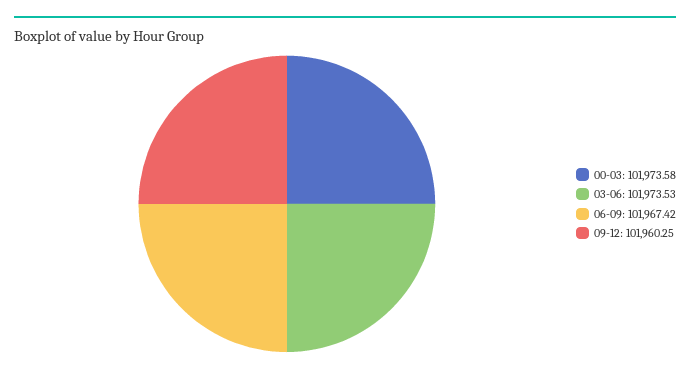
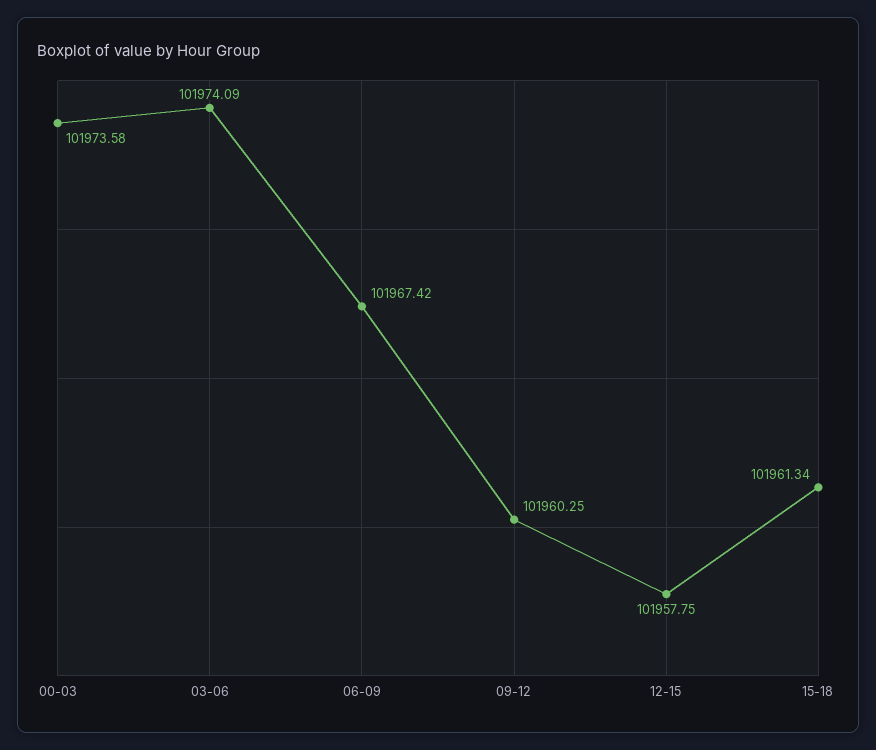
03-06: 101973.53 -> 101974.09
12-15: none -> 101957.75
15-18: none -> 101961.34

